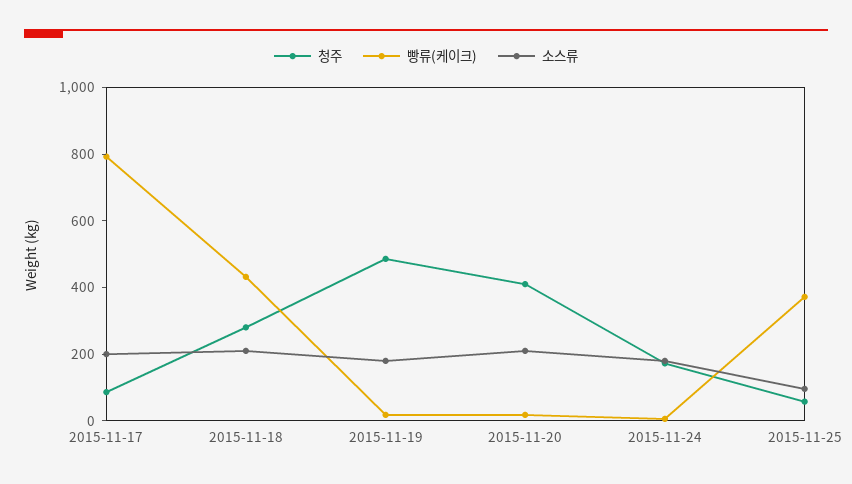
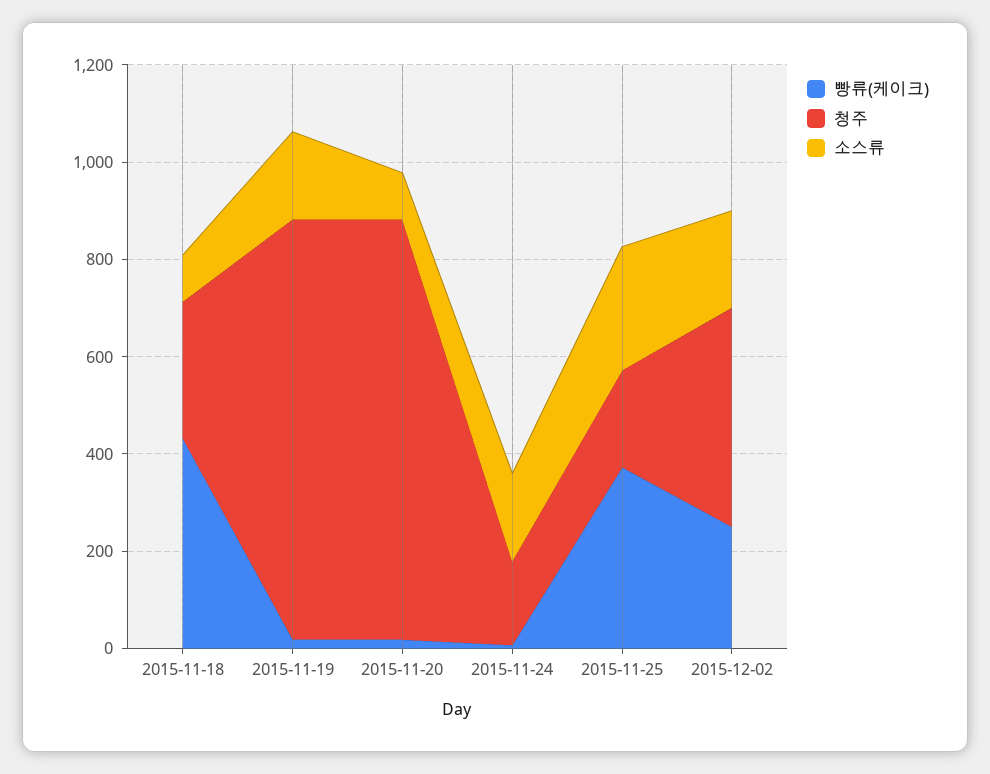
청주, 2015-11-17: 100 -> none
빵류(케이크), 2015-11-17: 800 -> none
소스류, 2015-11-17: 200 -> none
소스류, 2015-11-18: 200 -> 100
청주, 2015-11-19: 500 -> 850
청주, 2015-11-20: 400 -> 850
소스류, 2015-11-20: 200 -> 100
청주, 2015-11-25: 50 -> 200
소스류, 2015-11-25: 100 -> 250
빵류(케이크), 2015-12-02: none -> 250
청주, 2015-12-02: none -> 450
소스류, 2015-12-02: none -> 200

